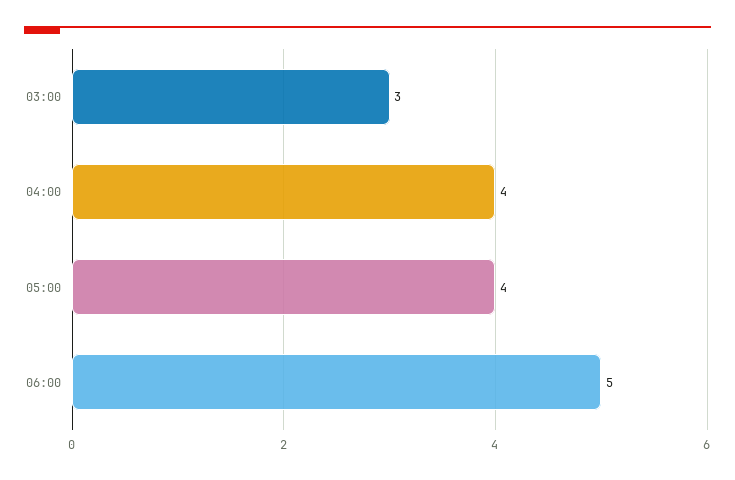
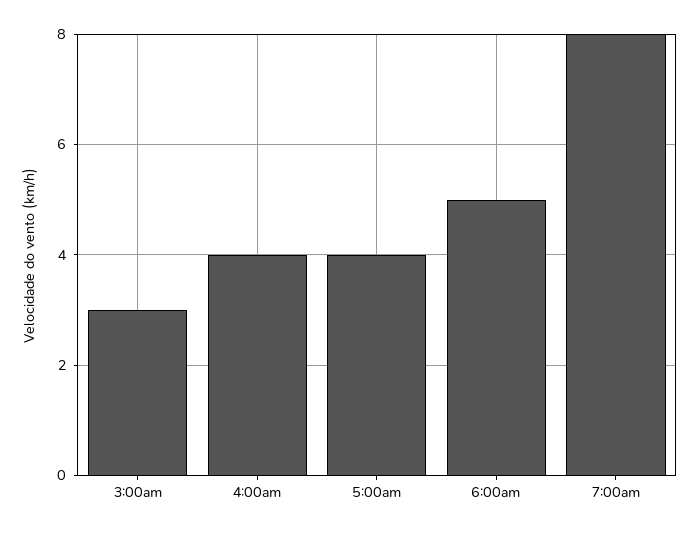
7:00am: none -> 8

